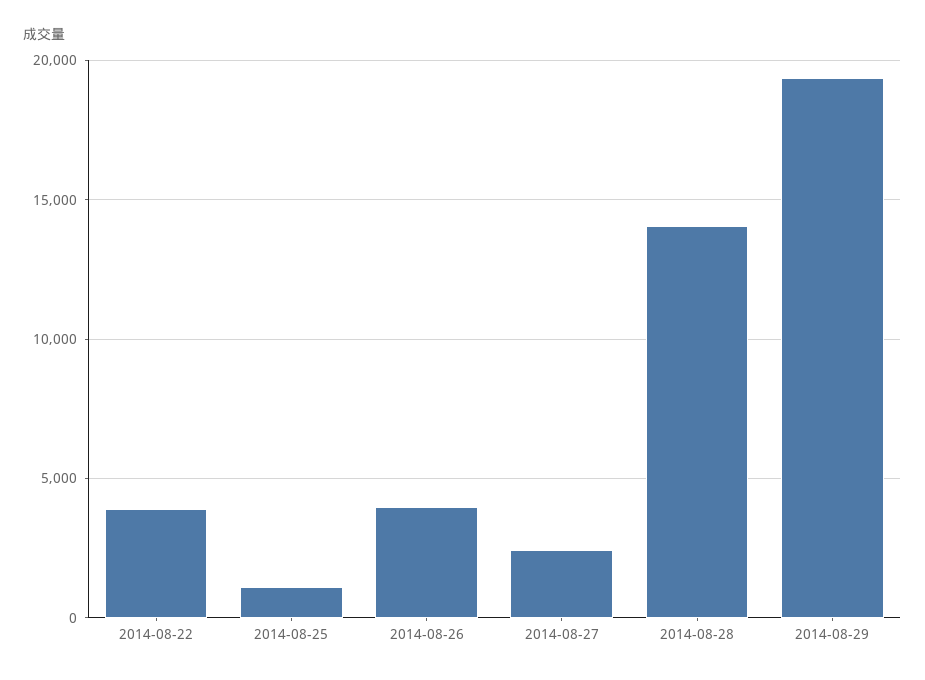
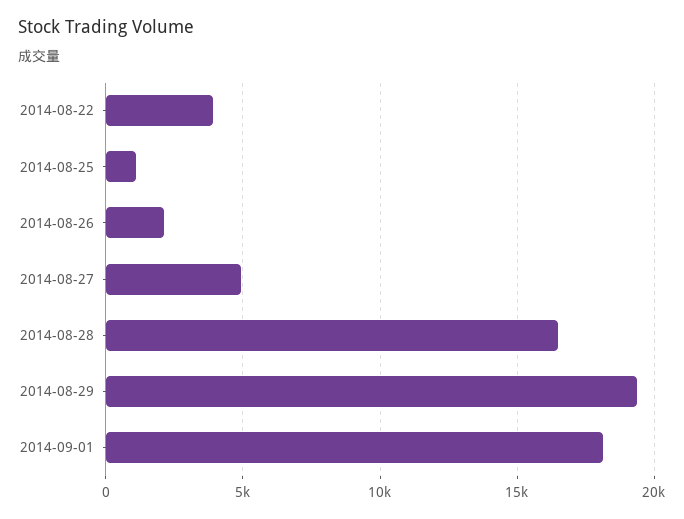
2014-08-26: 4000 -> 2000
2014-08-27: 2500 -> 5000
2014-08-28: 14000 -> 16500
2014-09-01: none -> 18000

